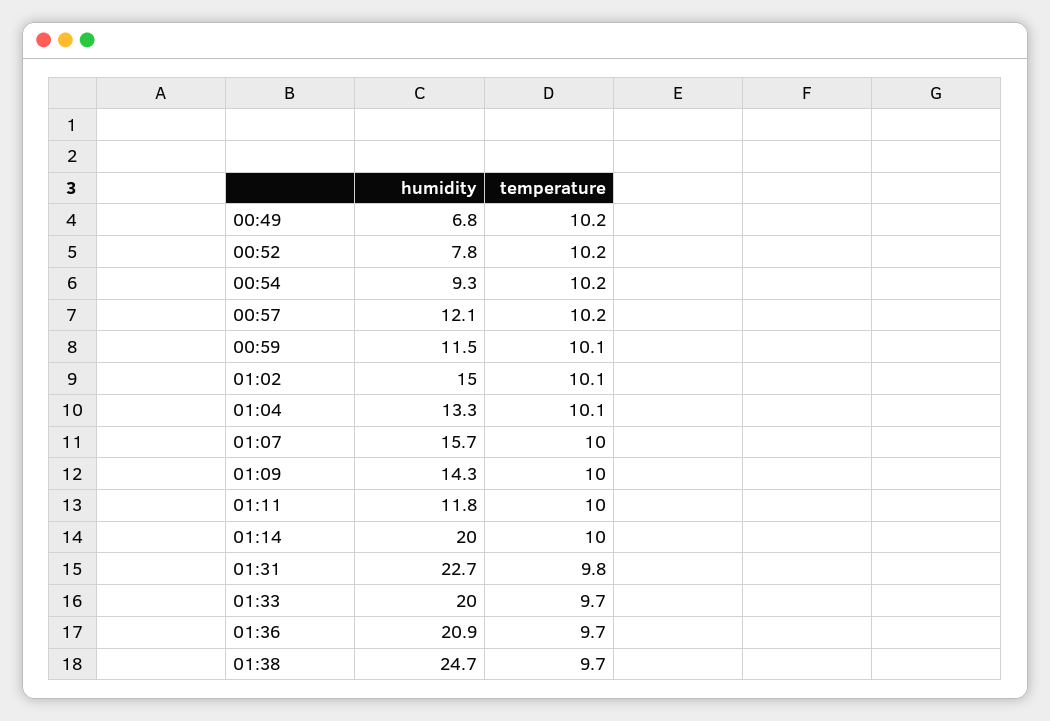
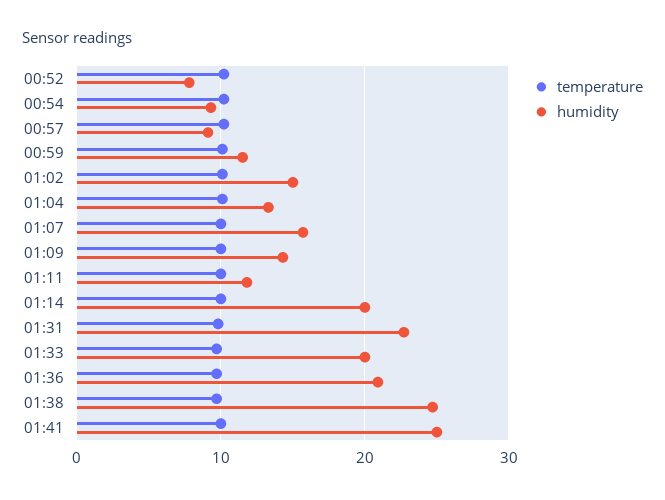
humidity, 00:49: 6.8 -> none
temperature, 00:49: 10.2 -> none
humidity, 00:57: 12.1 -> 9
temperature, 01:41: none -> 10
humidity, 01:41: none -> 25

